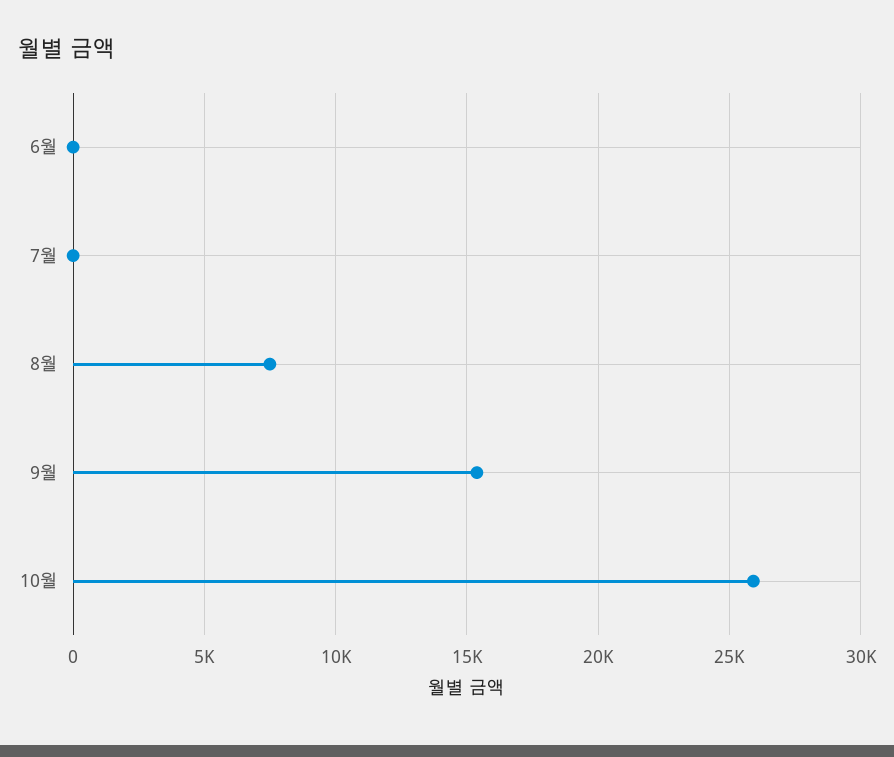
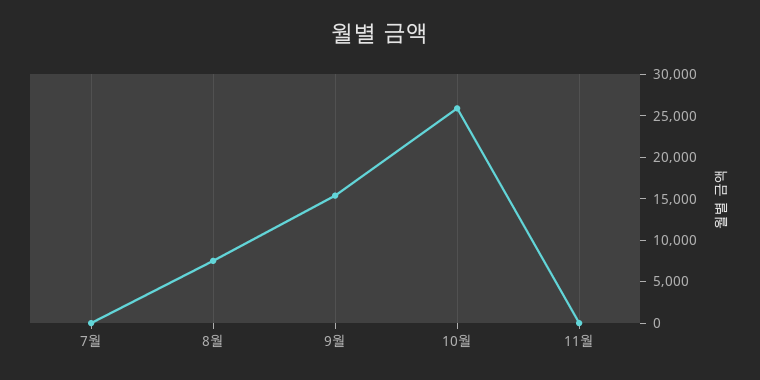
6월: 0 -> none
11월: none -> 0

